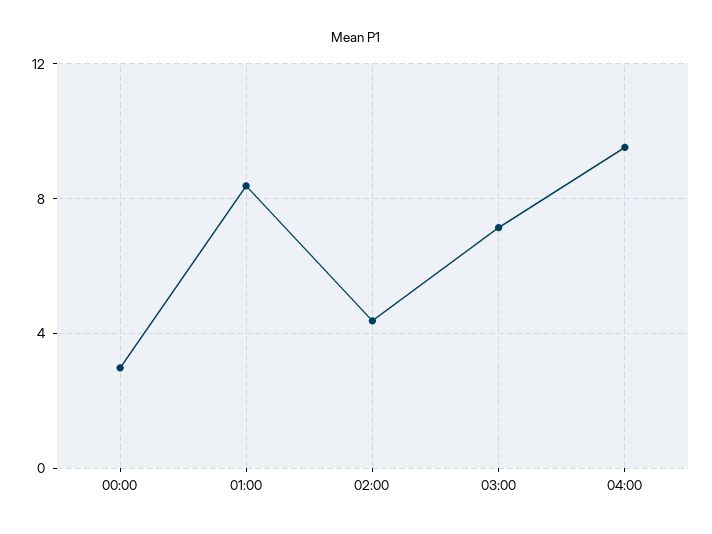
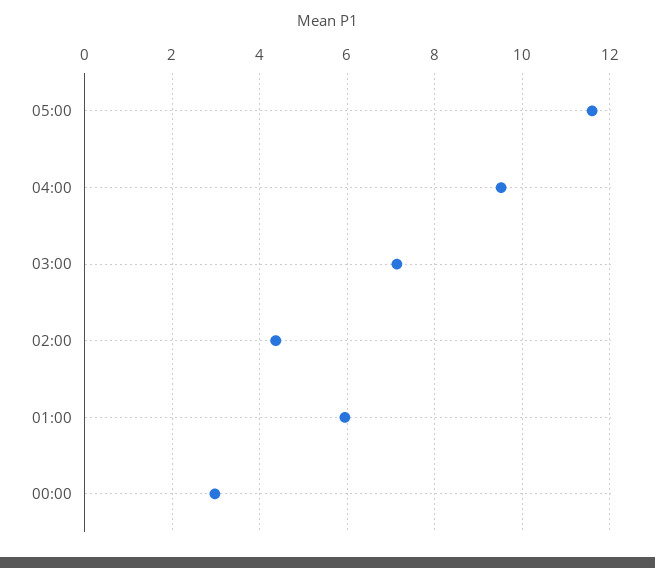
01:00: 8.5 -> 6
05:00: none -> 11.6

